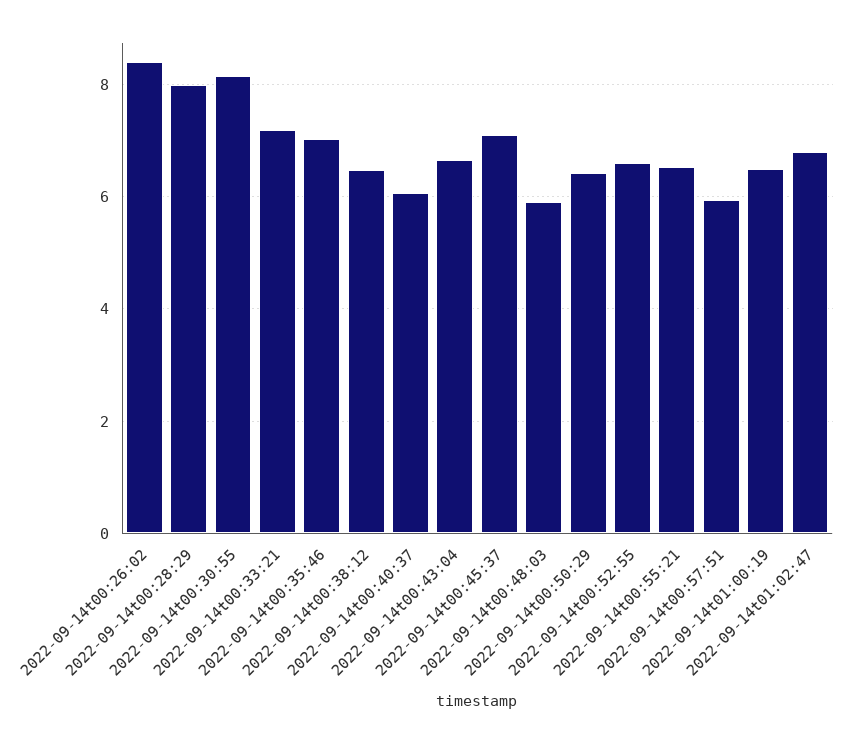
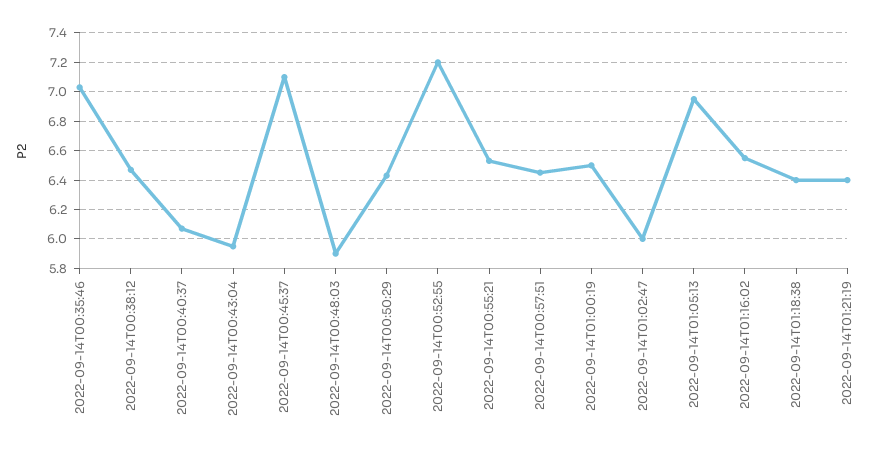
2022-09-14t00:26:02: 8.4 -> none
2022-09-14t00:28:29: 8 -> none
2022-09-14t00:30:55: 8.2 -> none
2022-09-14t00:33:21: 7.2 -> none
2022-09-14t00:43:04: 6.6 -> 5.95
2022-09-14t00:52:55: 6.6 -> 7.2
2022-09-14t00:57:51: 6 -> 6.45
2022-09-14t01:02:47: 6.8 -> 6
2022-09-14T01:05:13: none -> 6.95
2022-09-14T01:16:02: none -> 6.55
2022-09-14T01:18:38: none -> 6.4
2022-09-14T01:21:19: none -> 6.4

